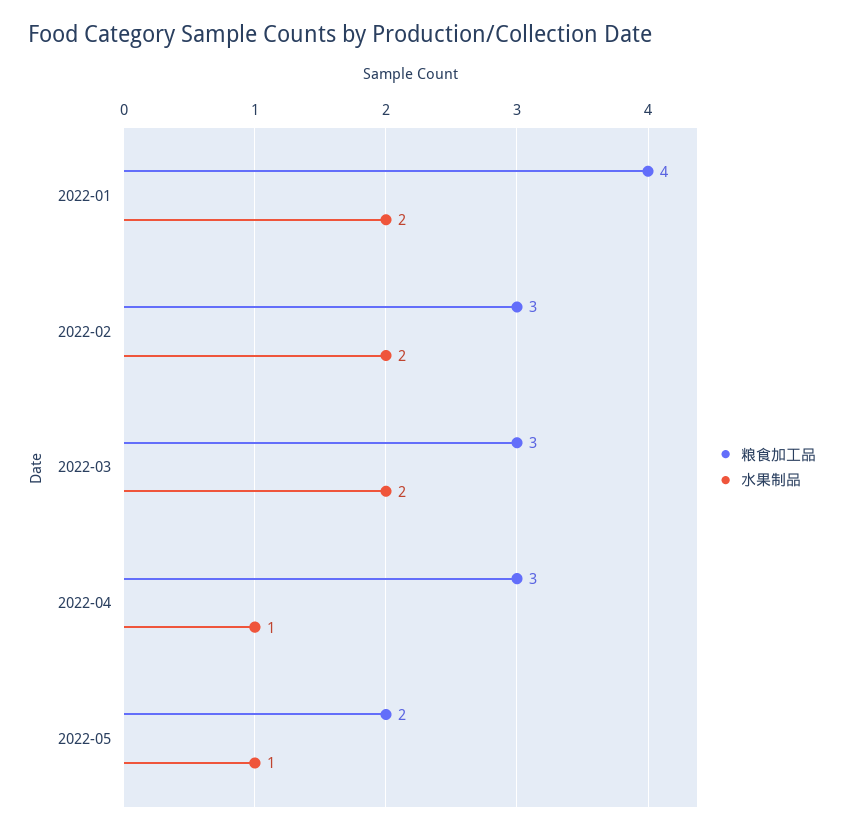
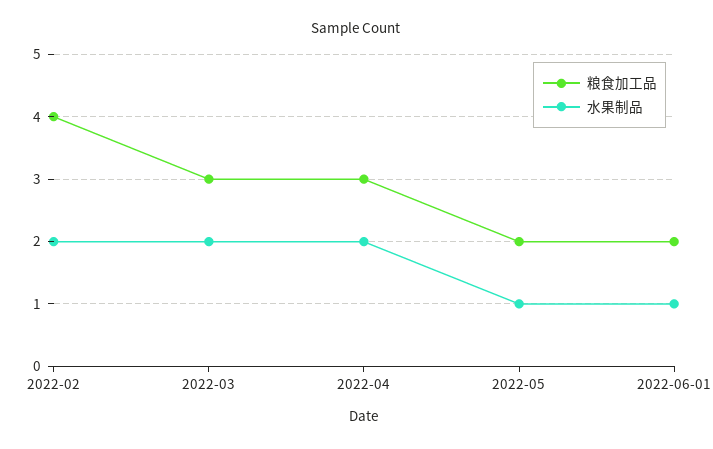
粮食加工品, 2022-01: 4 -> none
水果制品, 2022-01: 2 -> none
粮食加工品, 2022-02: 3 -> 4
水果制品, 2022-04: 1 -> 2
粮食加工品, 2022-06-01: none -> 2
水果制品, 2022-06-01: none -> 1

